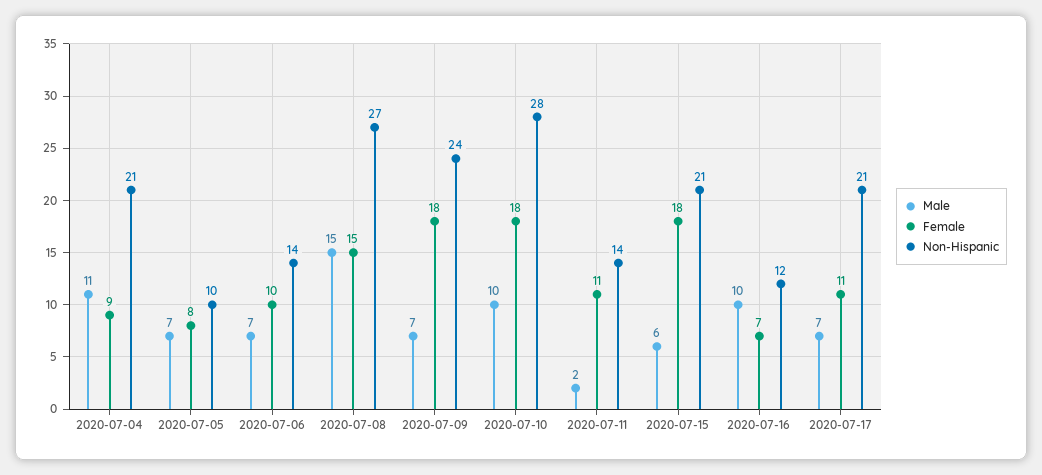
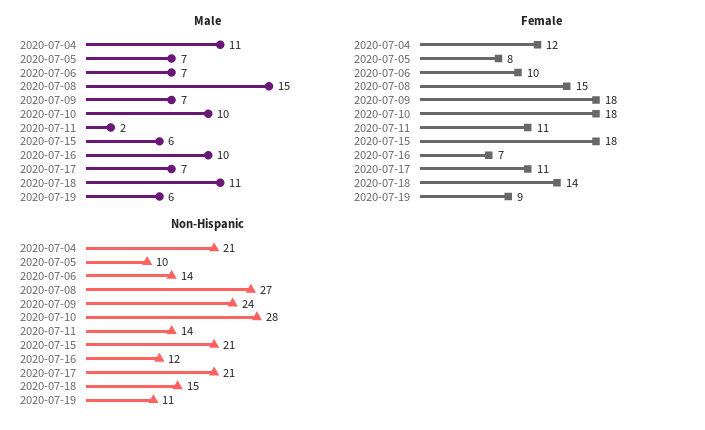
Female, 2020-07-04: 9 -> 12
Male, 2020-07-18: none -> 11
Male, 2020-07-19: none -> 6
Female, 2020-07-18: none -> 14
Female, 2020-07-19: none -> 9
Non-Hispanic, 2020-07-18: none -> 15
Non-Hispanic, 2020-07-19: none -> 11

